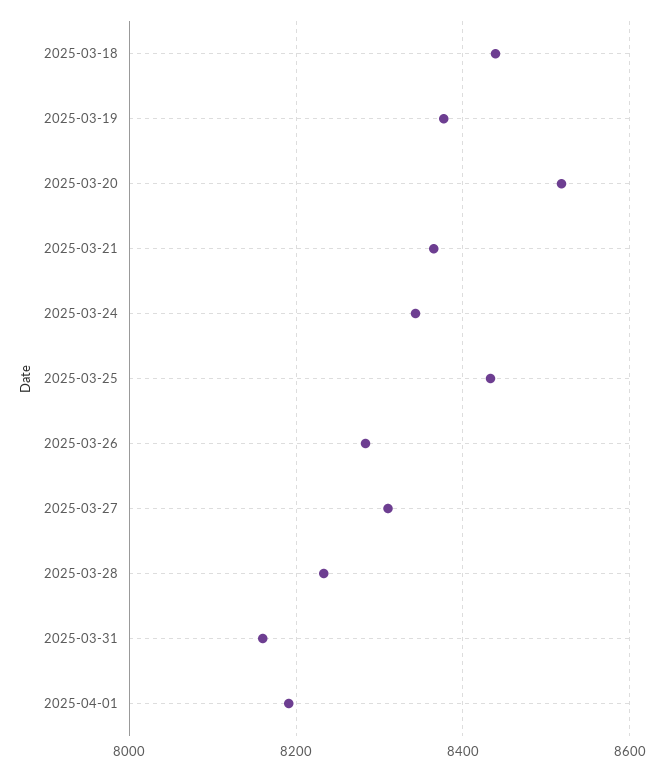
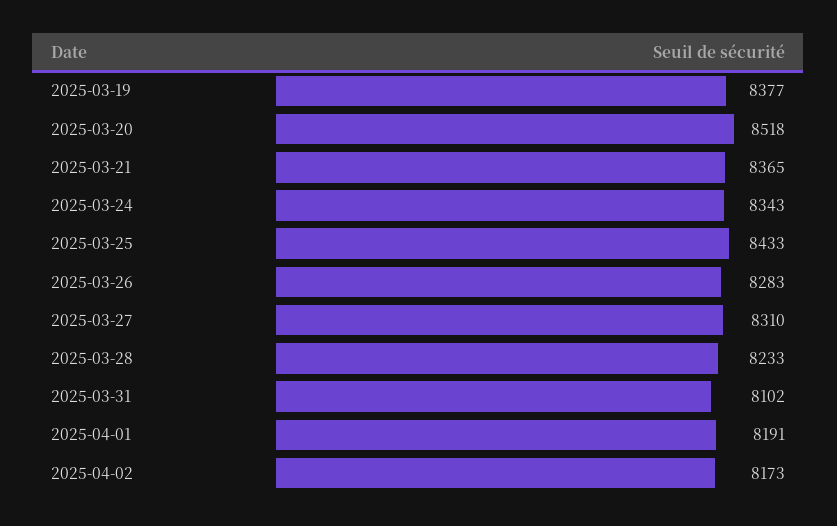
2025-03-18: 8440 -> none
2025-03-31: 8160 -> 8102
2025-04-02: none -> 8173

